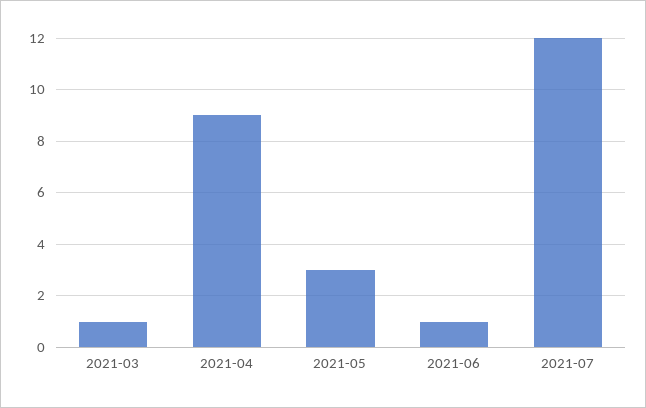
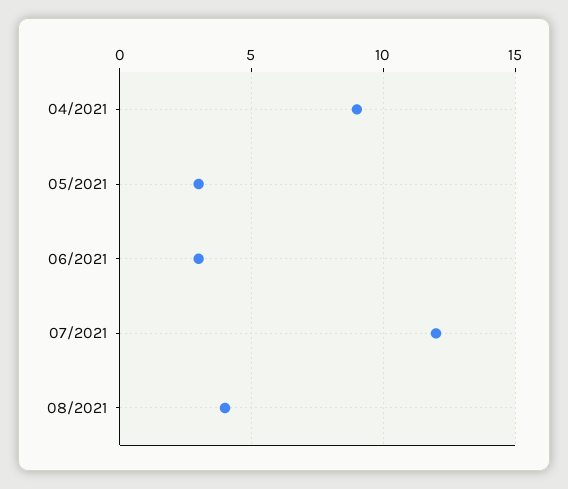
2021-03: 1 -> none
2021-06: 1 -> 3
08/2021: none -> 4

